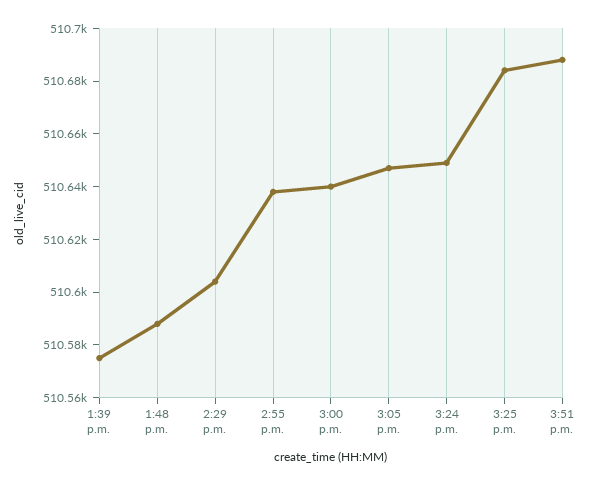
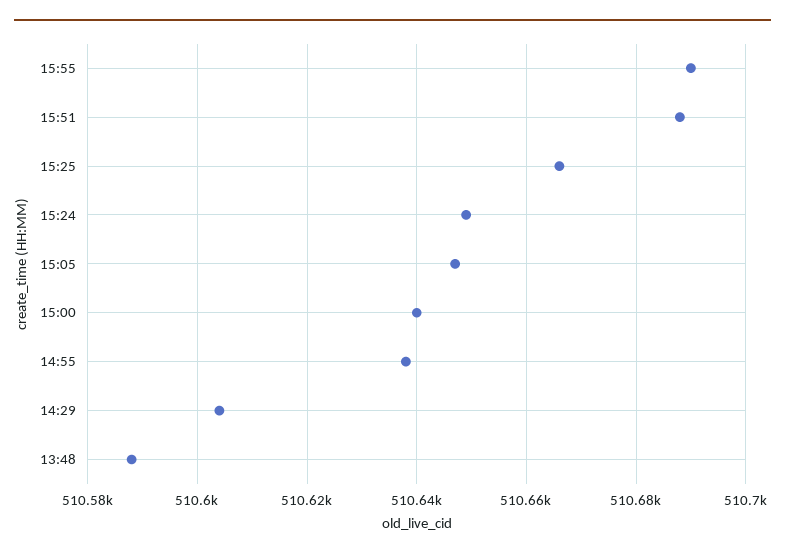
1:39 p.m.: 510575 -> none
3:25 p.m.: 510685 -> 510665
15:55: none -> 510690

